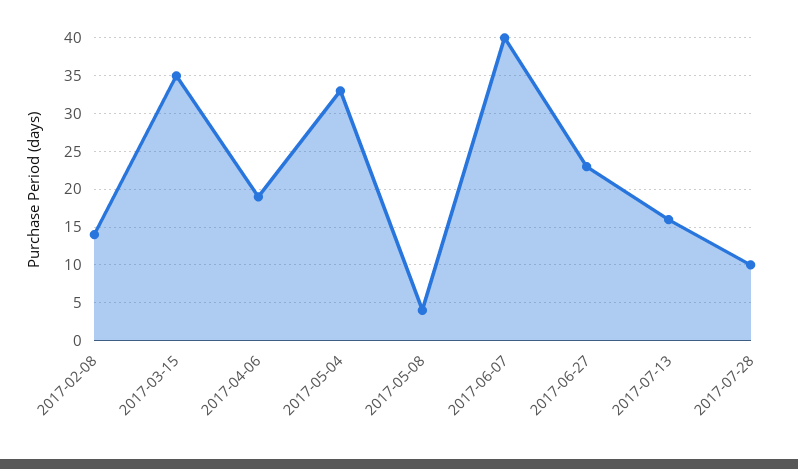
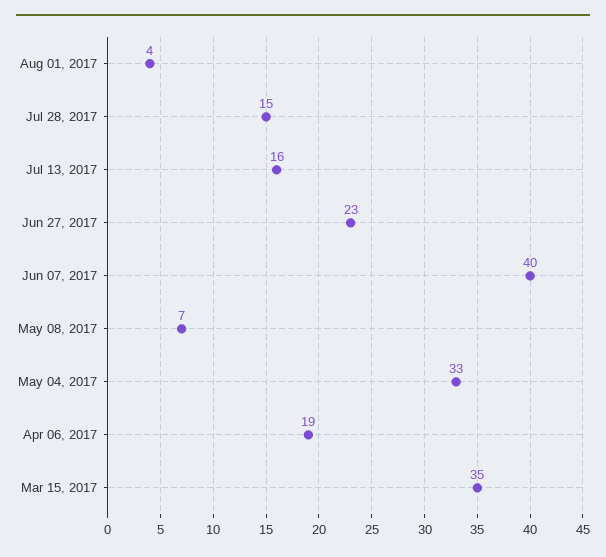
2017-02-08: 14 -> none
2017-05-08: 4 -> 7
2017-07-28: 10 -> 15
Aug 01, 2017: none -> 4

